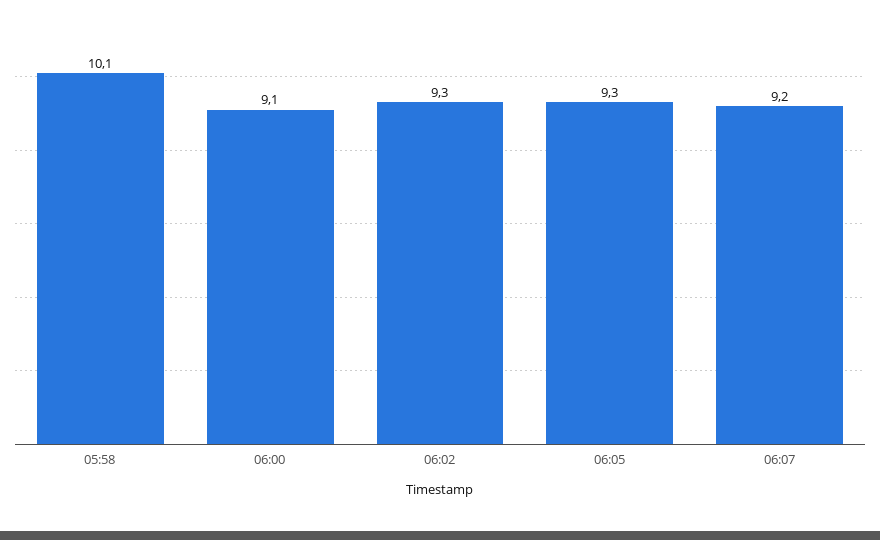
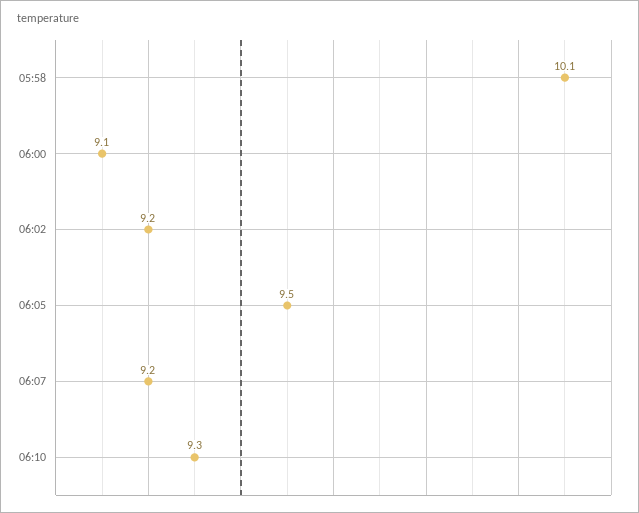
06:02: 9.3 -> 9.2
06:05: 9.3 -> 9.5
06:10: none -> 9.3

